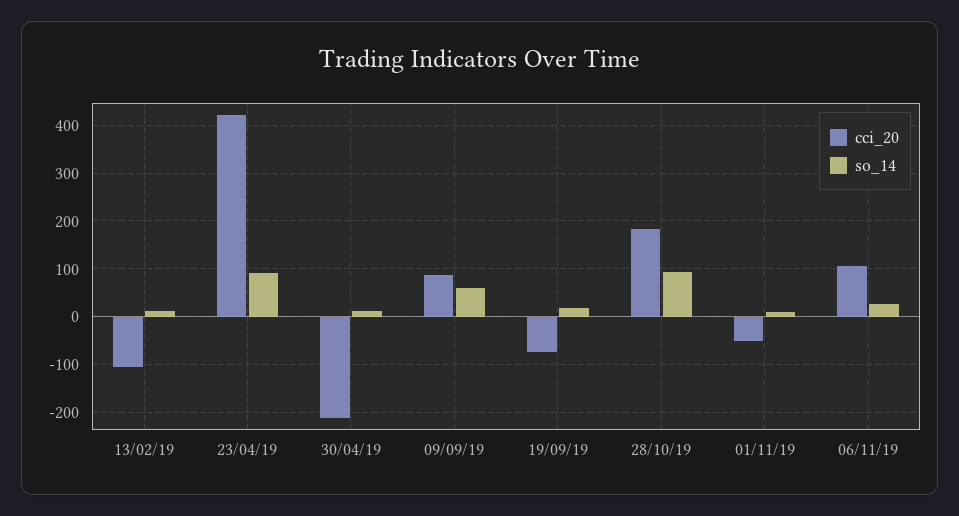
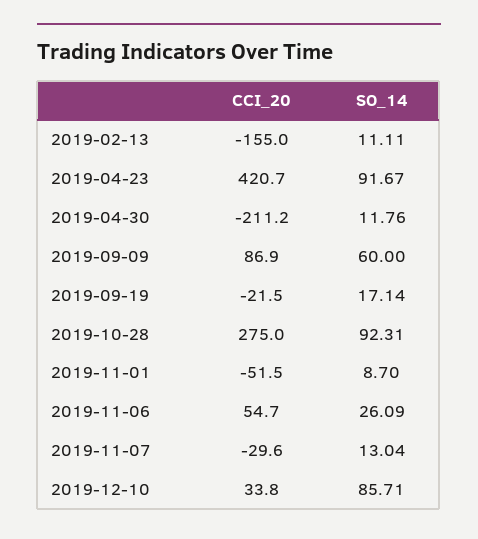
cci_20, 13/02/19: -100 -> -155
cci_20, 19/09/19: -80 -> -21.5
cci_20, 28/10/19: 180 -> 275
cci_20, 06/11/19: 100 -> 54.7
cci_20, 2019-11-07: none -> -29.6
so_14, 2019-11-07: none -> 13.04
cci_20, 2019-12-10: none -> 33.8
so_14, 2019-12-10: none -> 85.71

